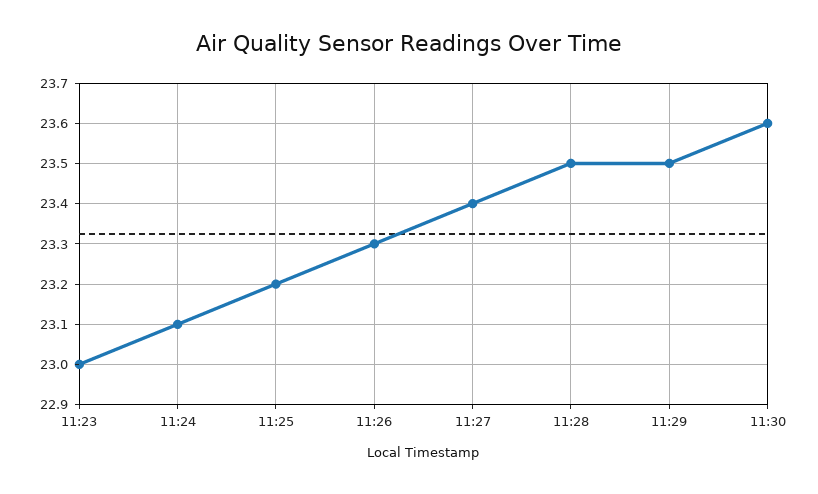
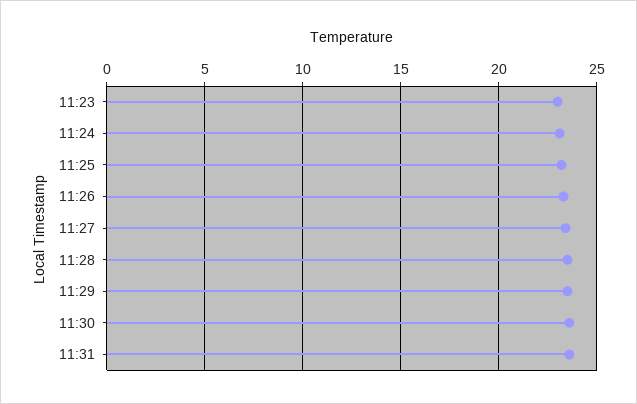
11:31: none -> 23.5

